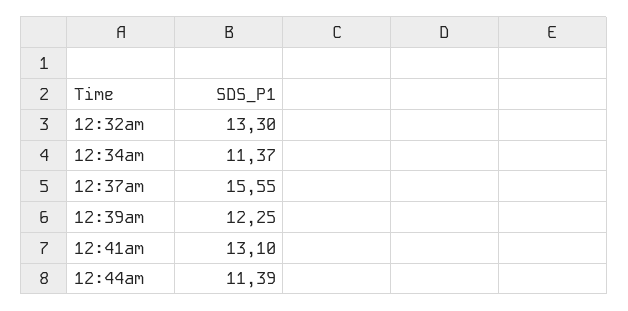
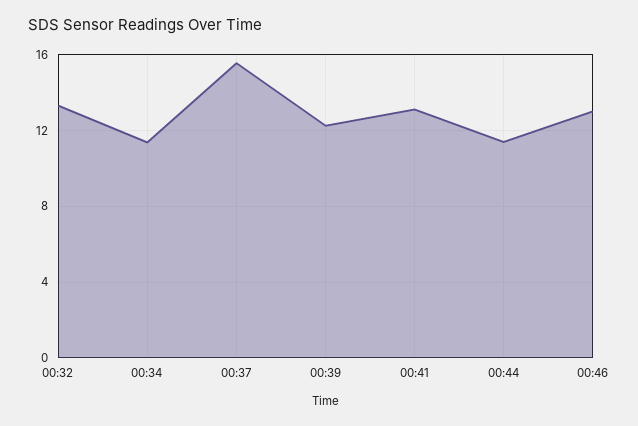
00:46: none -> 13

